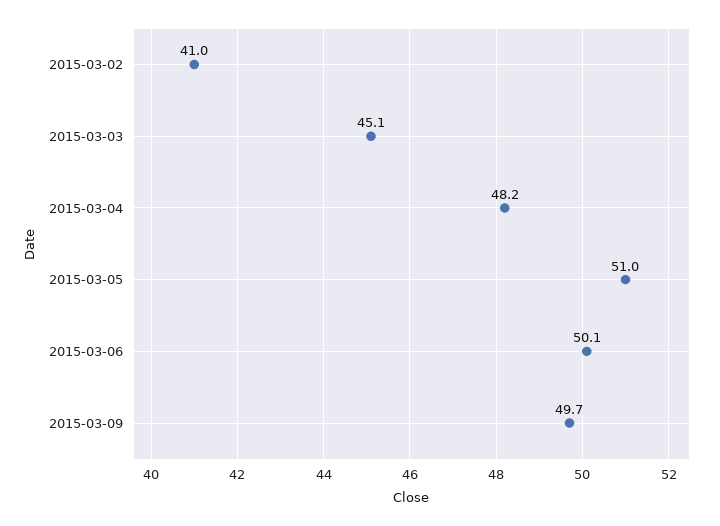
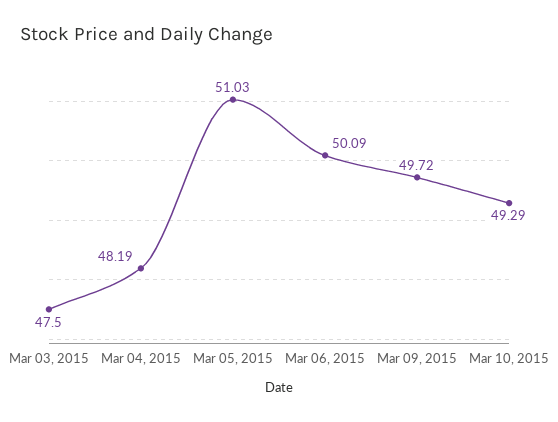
2015-03-02: 41 -> none
2015-03-03: 45.1 -> 47.5
Mar 10, 2015: none -> 49.29

